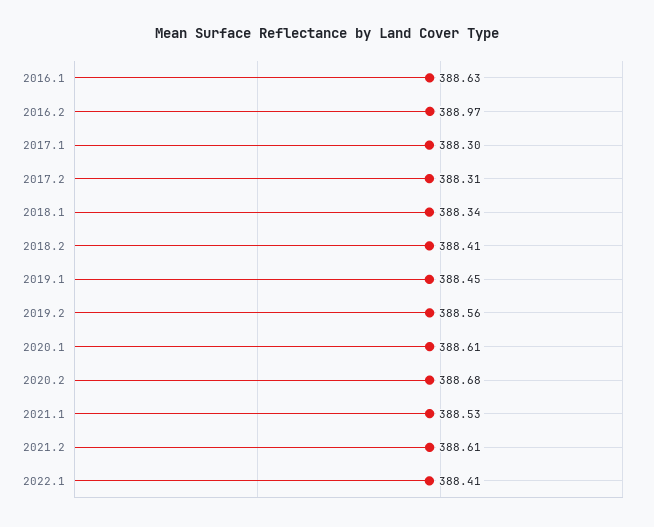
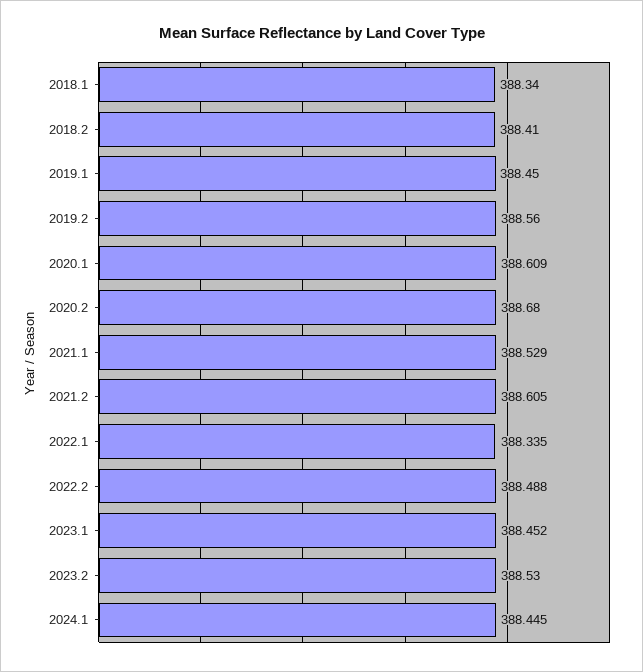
2016.1: 388.63 -> none
2016.2: 388.97 -> none
2017.1: 388.3 -> none
2017.2: 388.31 -> none
2022.1: 388.41 -> 388.335
2022.2: none -> 388.488
2023.1: none -> 388.452
2023.2: none -> 388.53
2024.1: none -> 388.445

